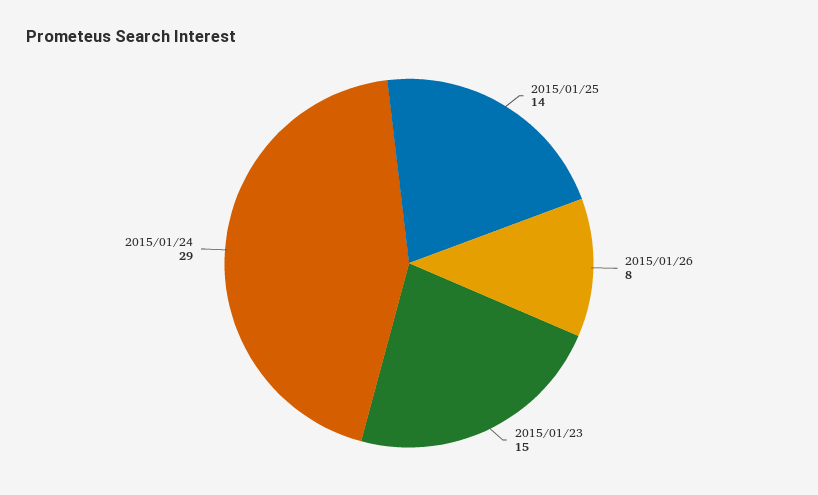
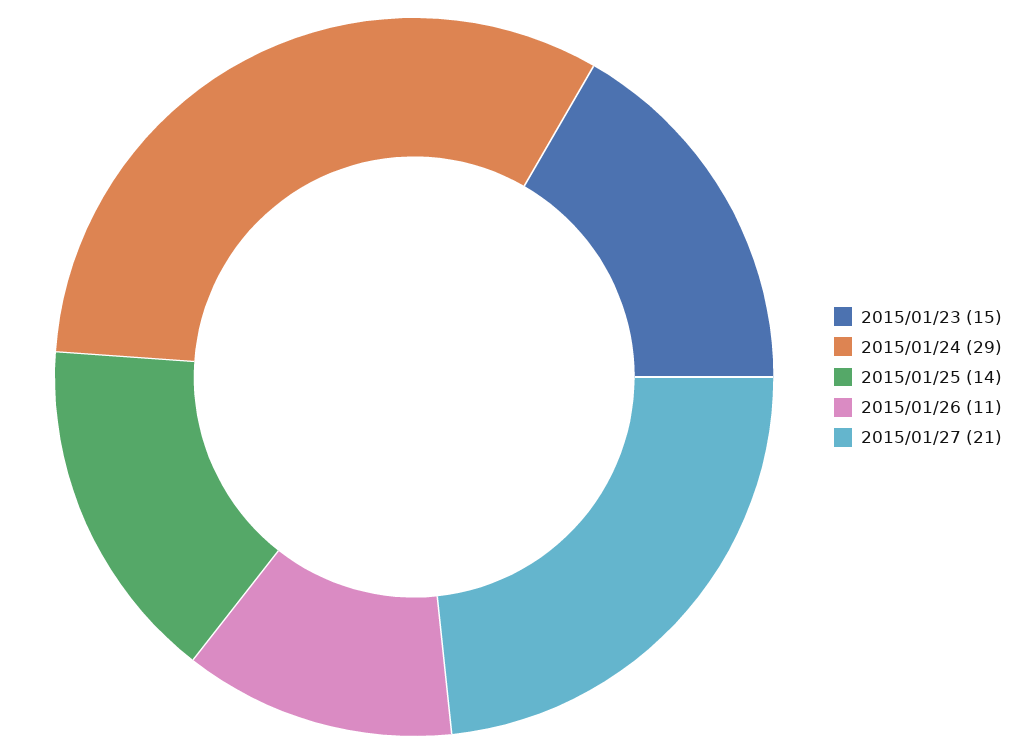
2015/01/26: 8 -> 11
2015/01/27: none -> 21

